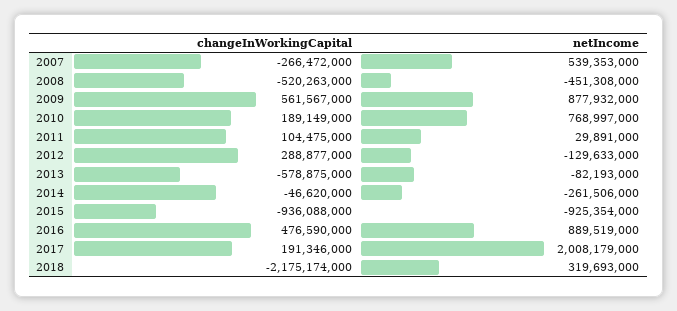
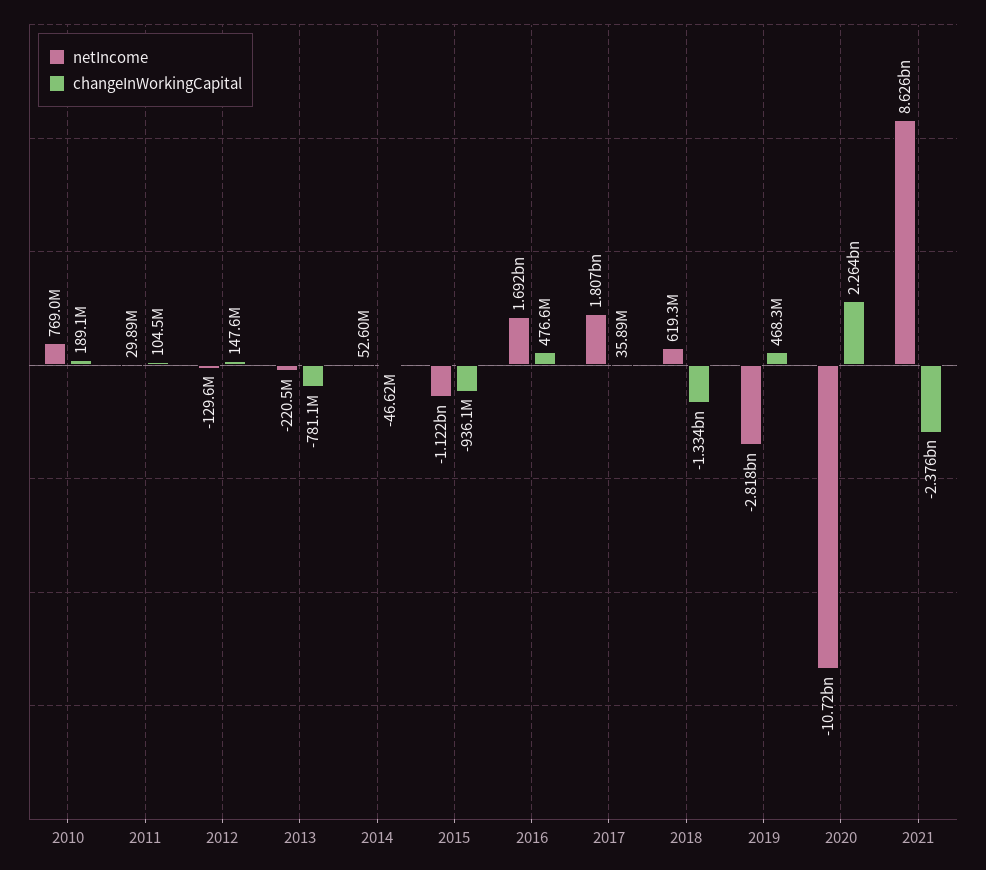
changeInWorkingCapital, 2007: -266472000 -> none
netIncome, 2007: 539353000 -> none
changeInWorkingCapital, 2008: -520263000 -> none
netIncome, 2008: -451308000 -> none
changeInWorkingCapital, 2009: 561567000 -> none
netIncome, 2009: 877932000 -> none
changeInWorkingCapital, 2012: 288877000 -> 147600000
changeInWorkingCapital, 2013: -578875000 -> -781100000
netIncome, 2013: -82193000 -> -220500000
netIncome, 2014: -261506000 -> 52600000
netIncome, 2015: -925354000 -> -1122000000
netIncome, 2016: 889519000 -> 1692000000
changeInWorkingCapital, 2017: 191346000 -> 35890000
netIncome, 2017: 2008179000 -> 1807000000
changeInWorkingCapital, 2018: -2175174000 -> -1334000000
netIncome, 2018: 319693000 -> 619300000
netIncome, 2019: none -> -2818000000
changeInWorkingCapital, 2019: none -> 468300000
netIncome, 2020: none -> -10720000000
changeInWorkingCapital, 2020: none -> 2264000000
netIncome, 2021: none -> 8626000000
changeInWorkingCapital, 2021: none -> -2376000000

